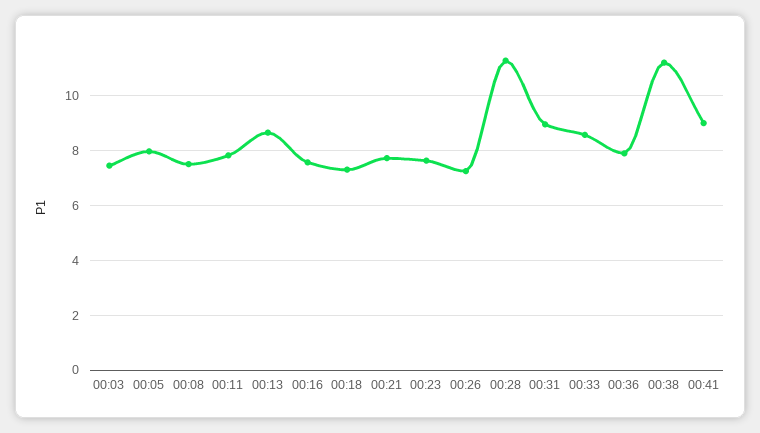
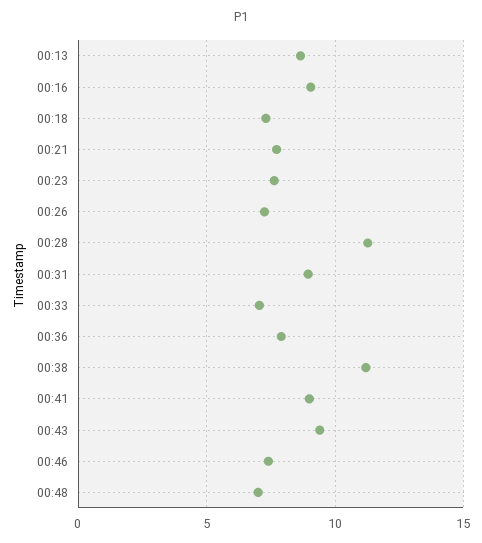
00:03: 7.5 -> none
00:05: 8 -> none
00:08: 7.5 -> none
00:11: 7.75 -> none
00:16: 7.5 -> 9
00:33: 8.5 -> 7
00:43: none -> 9.5
00:46: none -> 7.5
00:48: none -> 7

